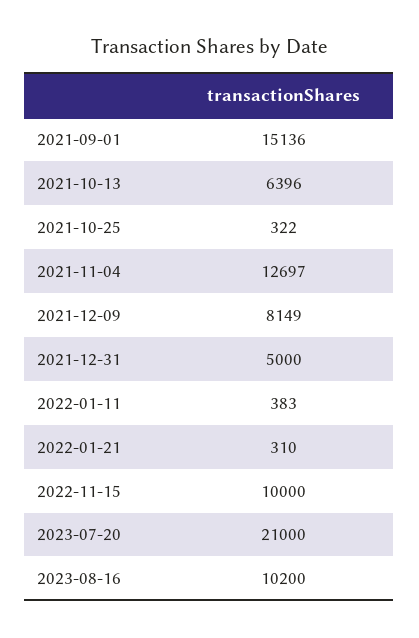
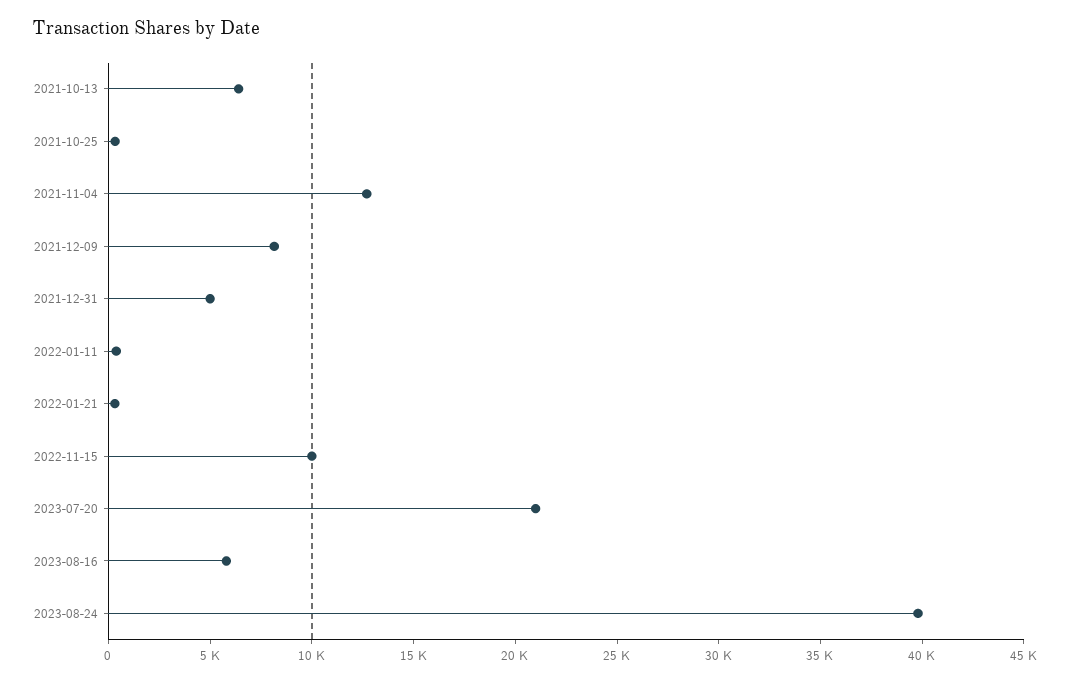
2021-09-01: 15136 -> none
2023-08-16: 10200 -> 6000
2023-08-24: none -> 40000

